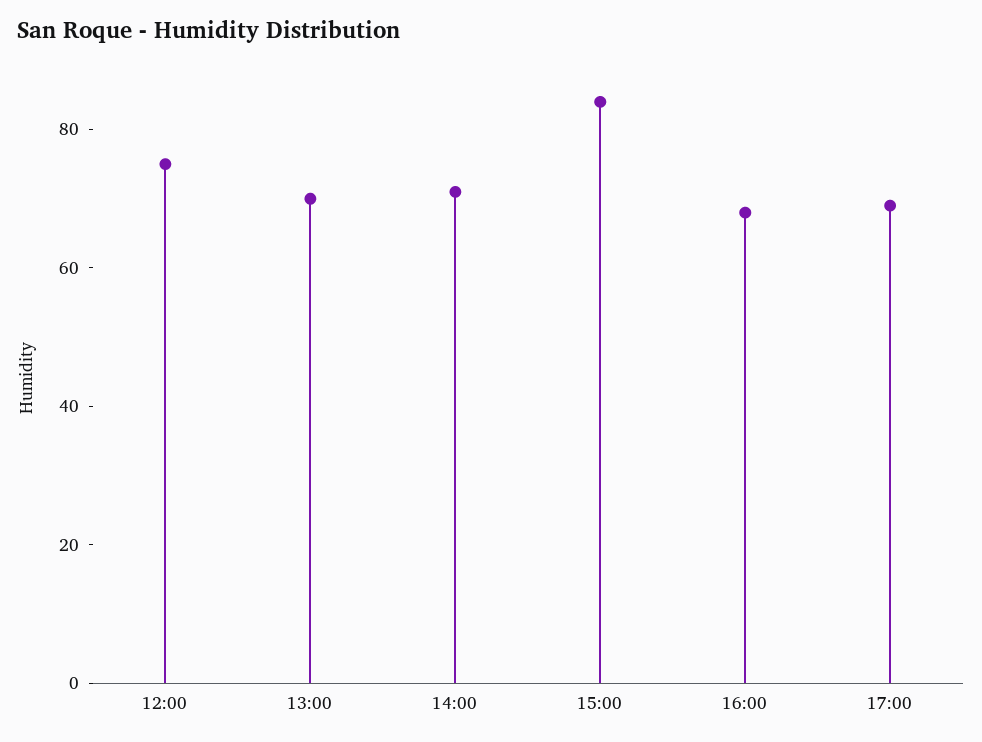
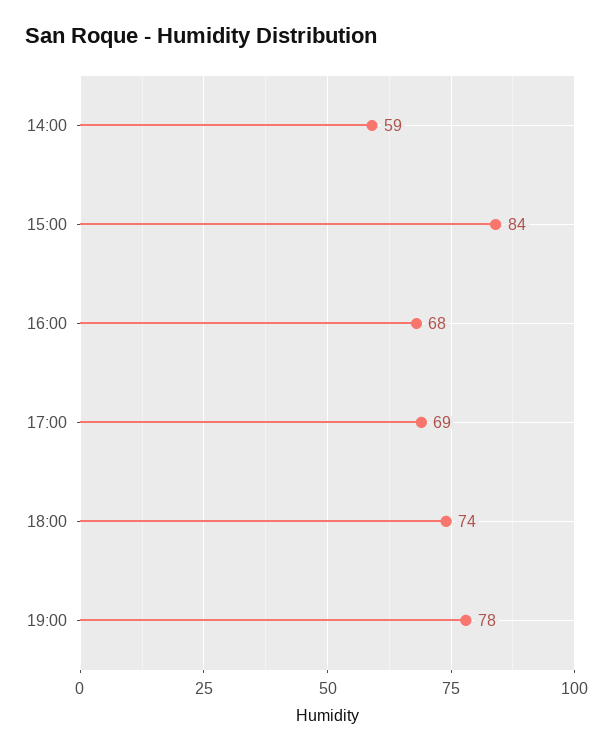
12:00: 75 -> none
13:00: 70 -> none
14:00: 70 -> 59
18:00: none -> 74
19:00: none -> 78

